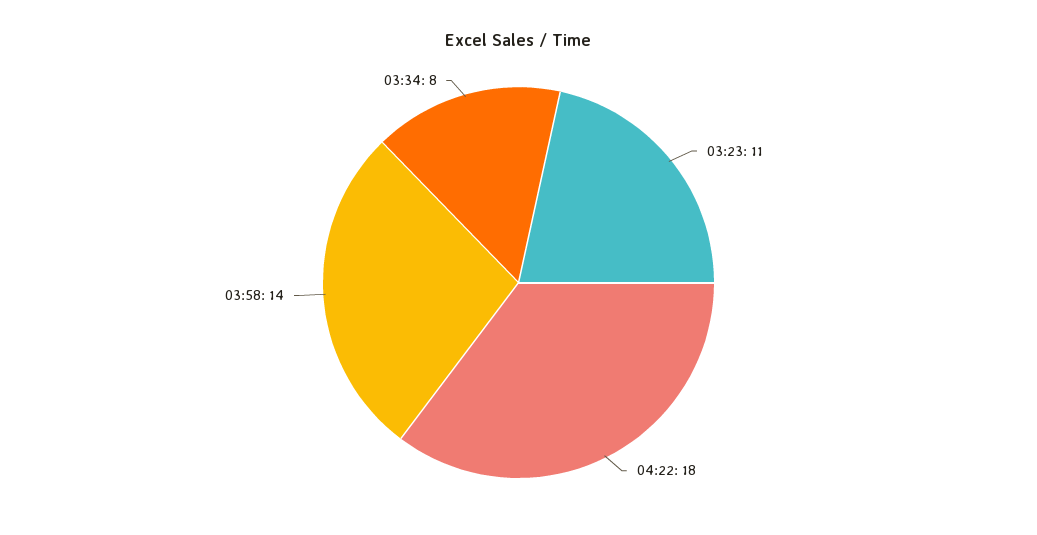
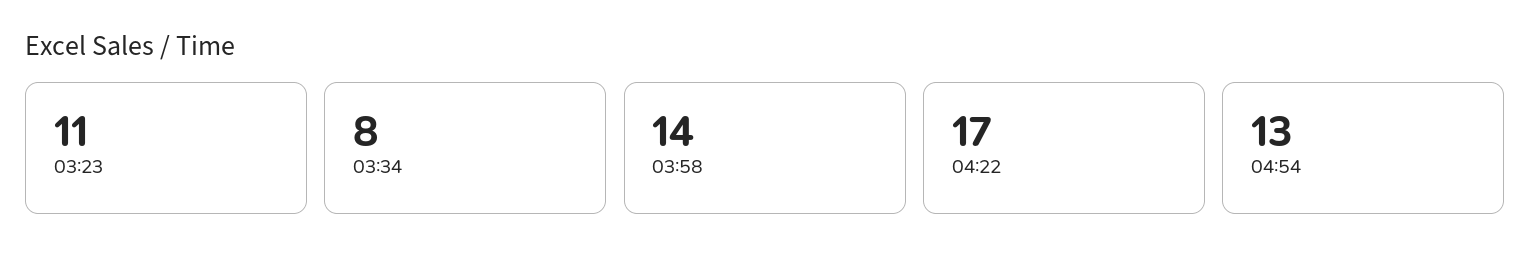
04:22: 18 -> 17
04:54: none -> 13

